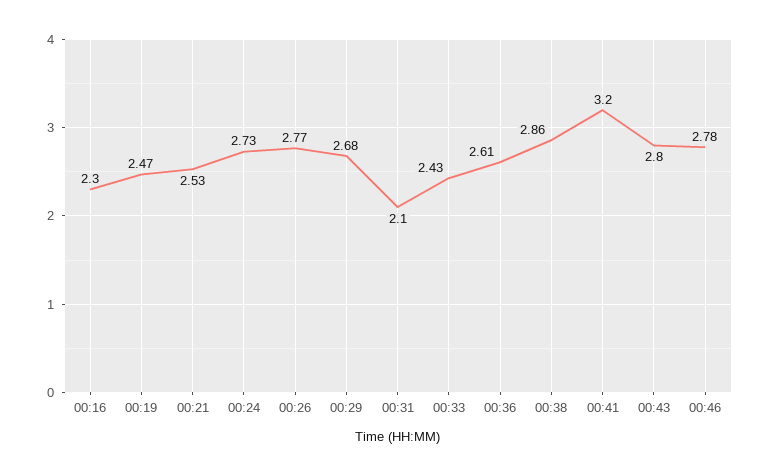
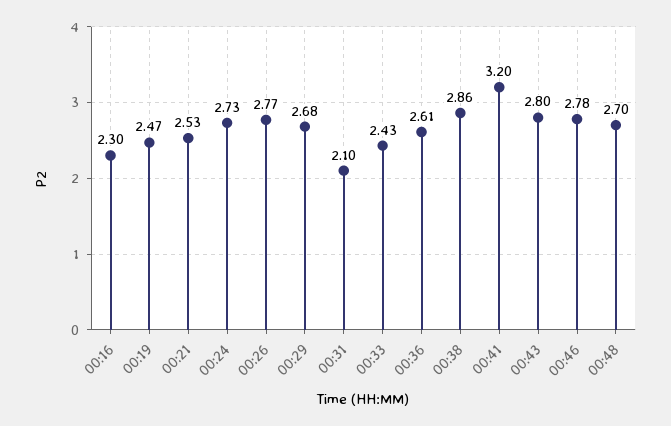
00:48: none -> 2.7

